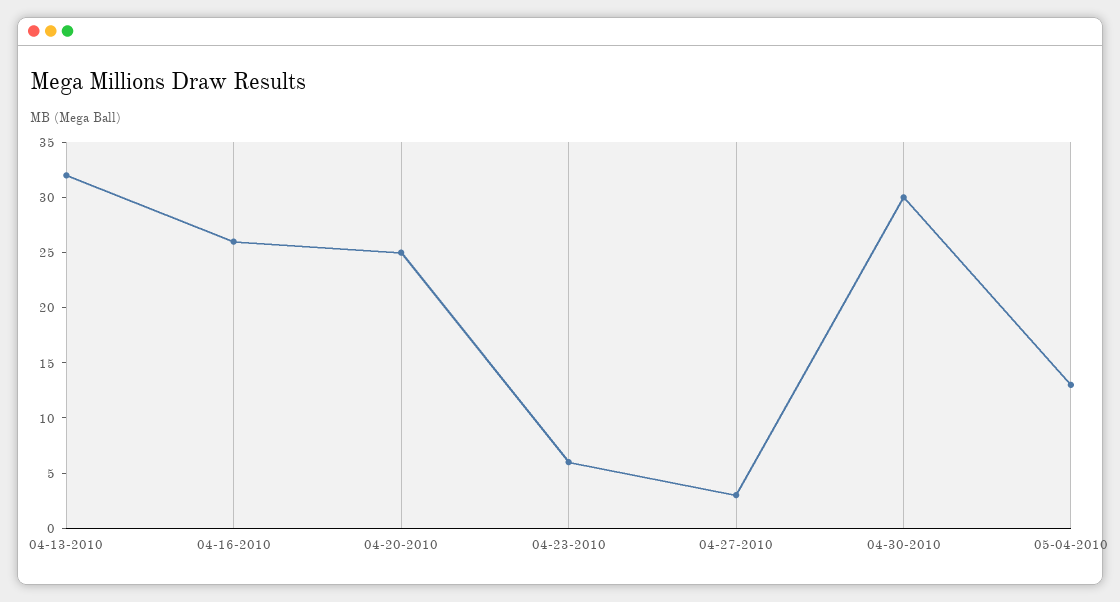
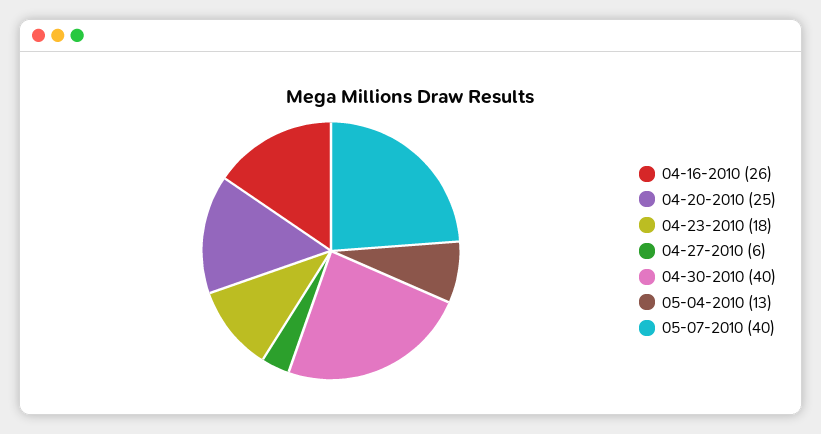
04-13-2010: 32 -> none
04-23-2010: 6 -> 18
04-27-2010: 3 -> 6
04-30-2010: 30 -> 40
05-07-2010: none -> 40

